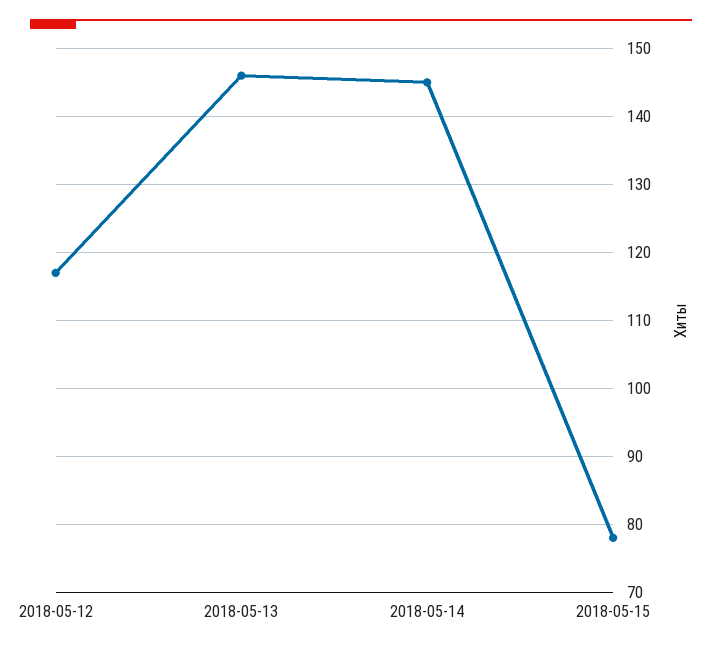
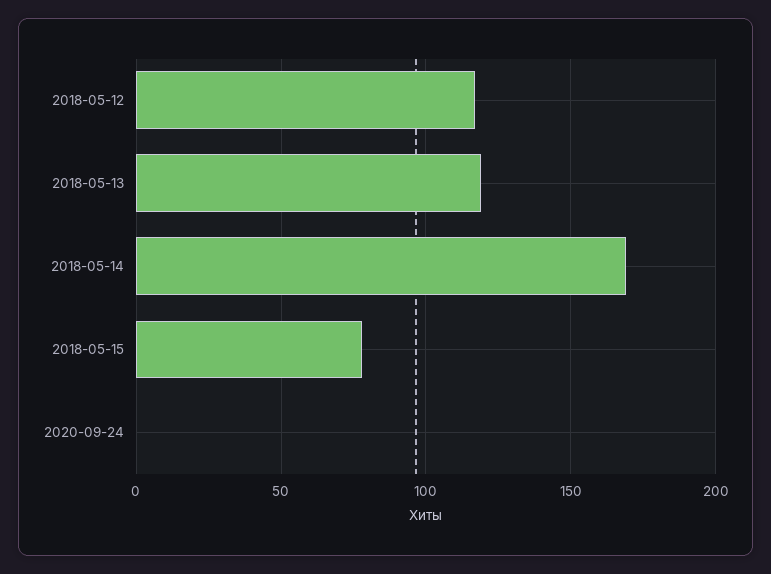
2018-05-13: 146 -> 120
2018-05-14: 145 -> 170
2020-09-24: none -> 0

